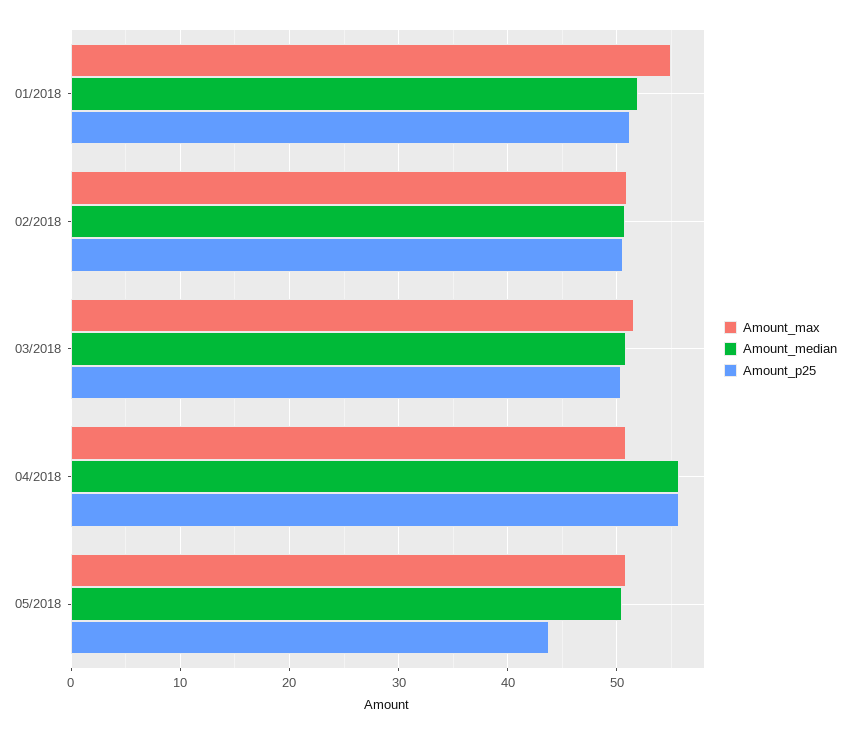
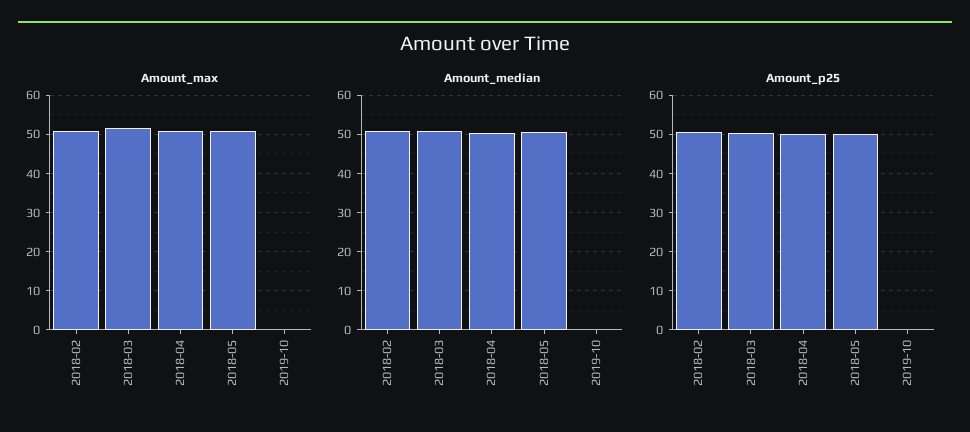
Amount_max, 01/2018: 55 -> none
Amount_median, 01/2018: 52 -> none
Amount_p25, 01/2018: 51 -> none
Amount_median, 04/2018: 56 -> 50
Amount_p25, 04/2018: 56 -> 50
Amount_p25, 05/2018: 44 -> 50
Amount_max, 2019-10: none -> 0
Amount_median, 2019-10: none -> 0
Amount_p25, 2019-10: none -> 0

